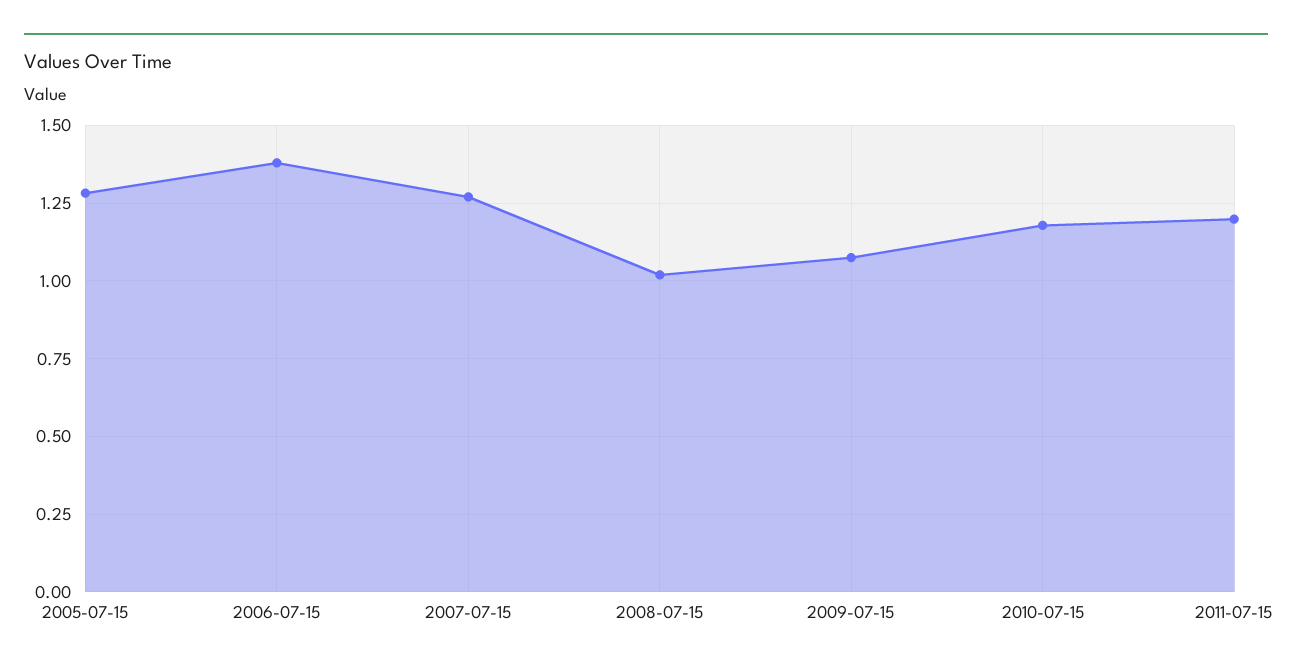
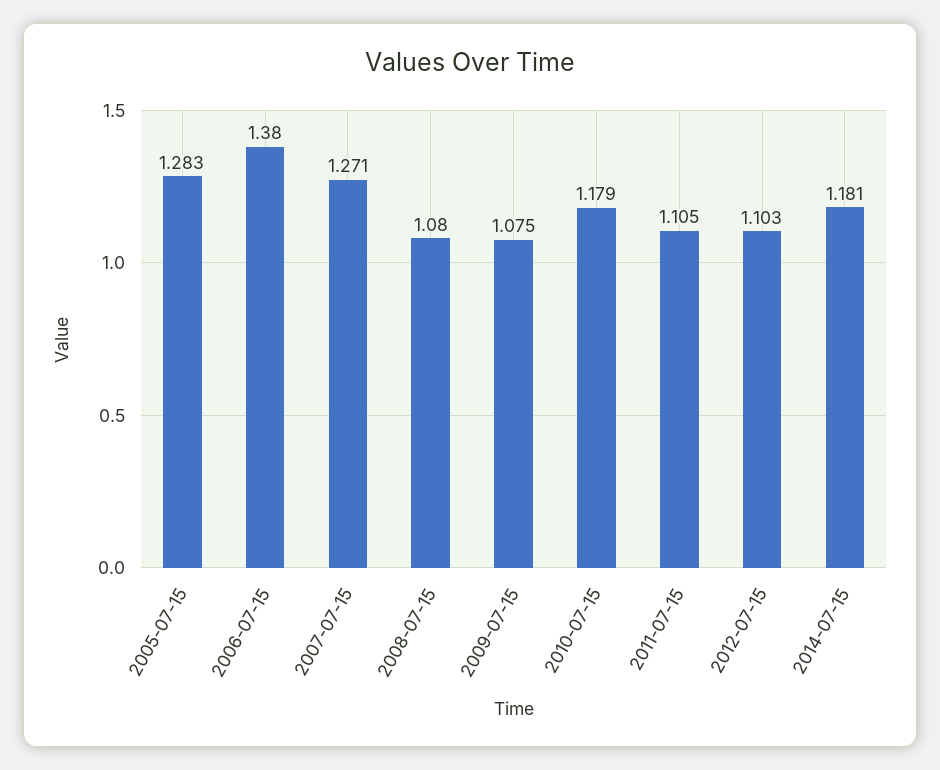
2008-07-15: 1.025 -> 1.08
2011-07-15: 1.2 -> 1.105
2012-07-15: none -> 1.103
2014-07-15: none -> 1.181

